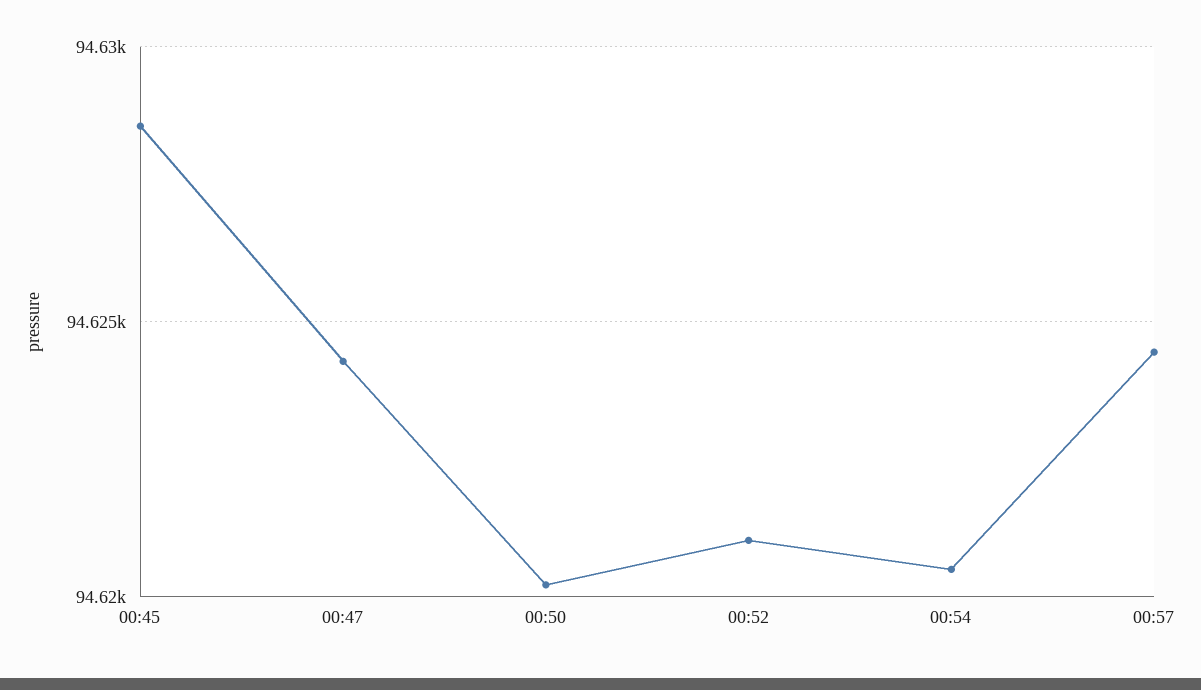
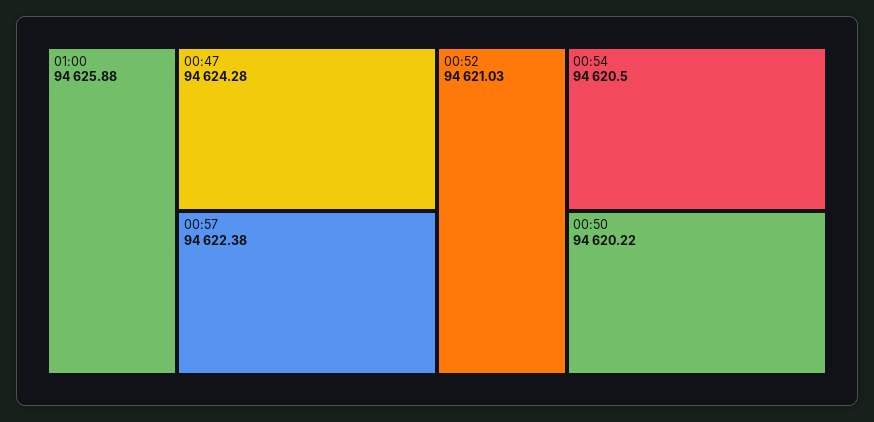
00:45: 94628.5 -> none
00:57: 94624.5 -> 94622.38
01:00: none -> 94625.88

